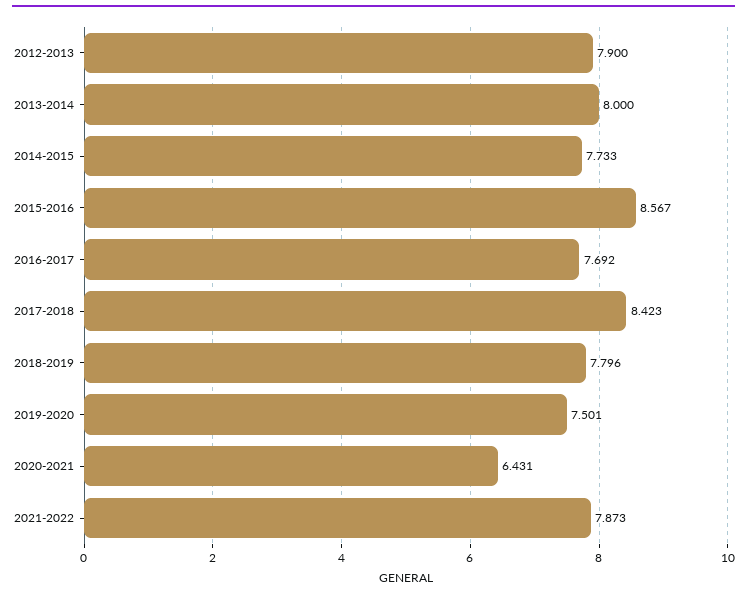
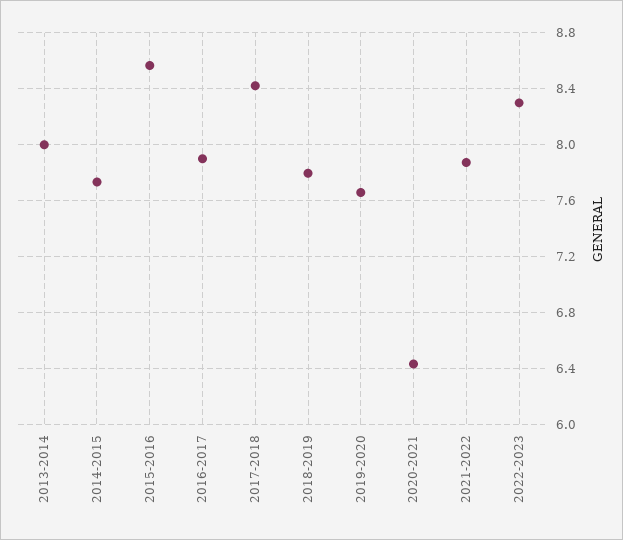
2012-2013: 7.9 -> none
2016-2017: 7.692 -> 7.9
2019-2020: 7.501 -> 7.65
2022-2023: none -> 8.3

